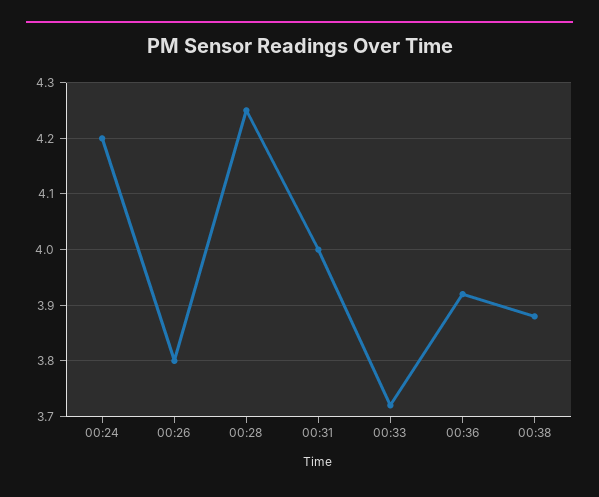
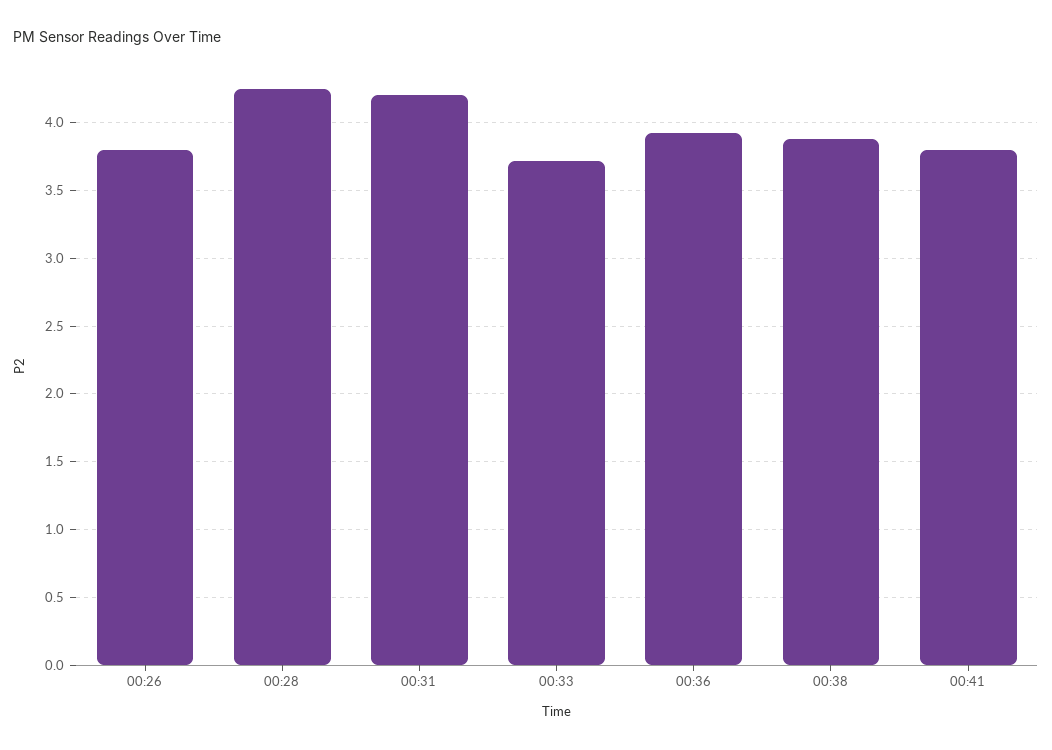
00:24: 4.2 -> none
00:31: 4 -> 4.2
00:41: none -> 3.8

